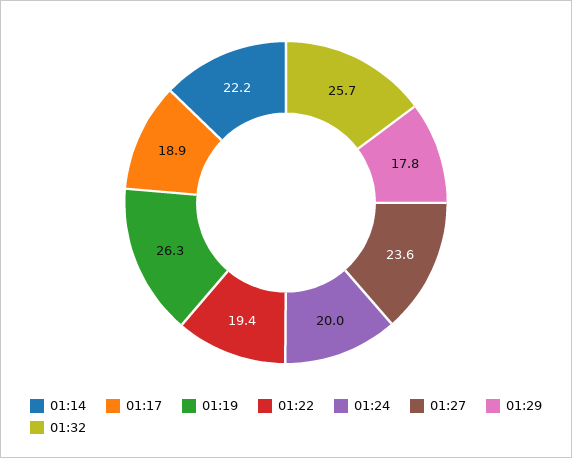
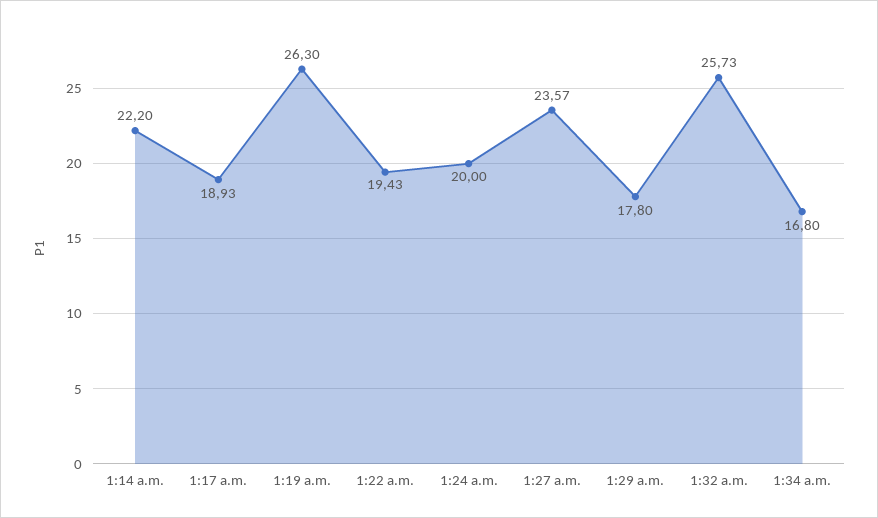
1:34 a.m.: none -> 16.8

